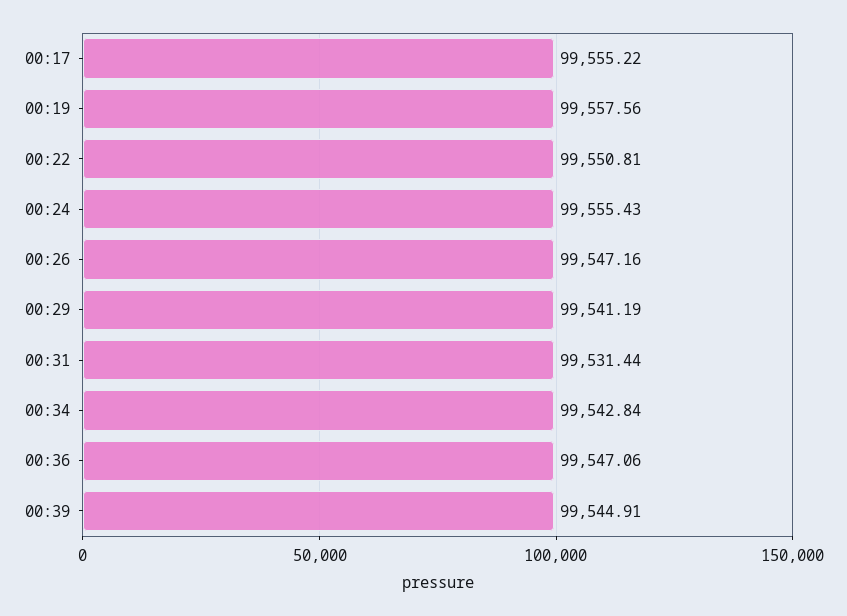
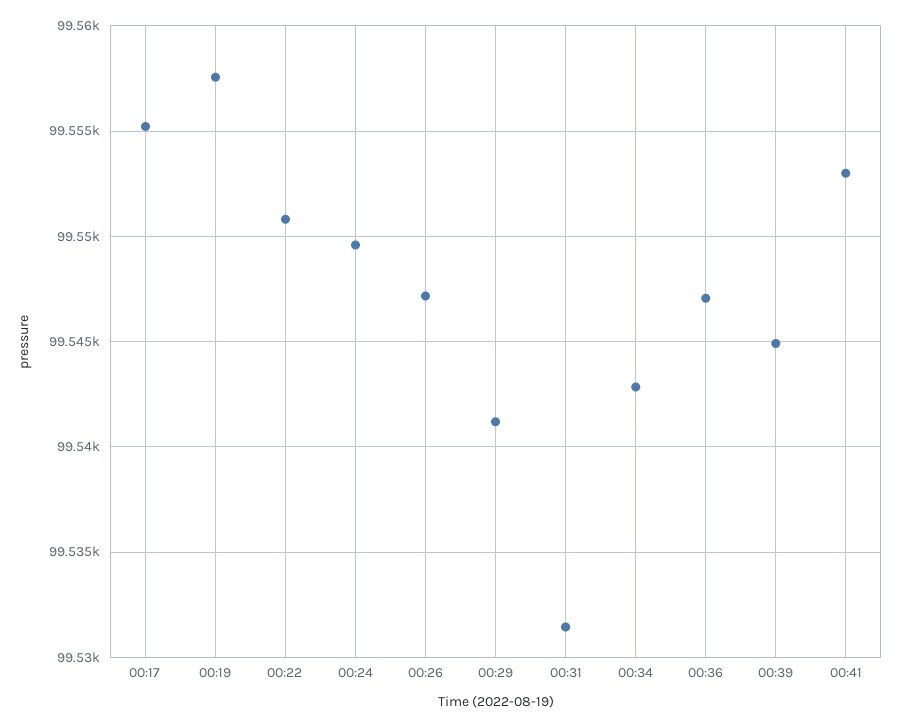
00:24: 99555.43 -> 99549.5
00:41: none -> 99553

